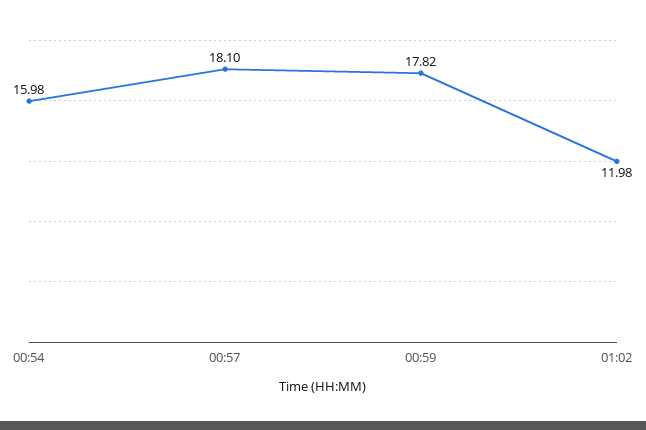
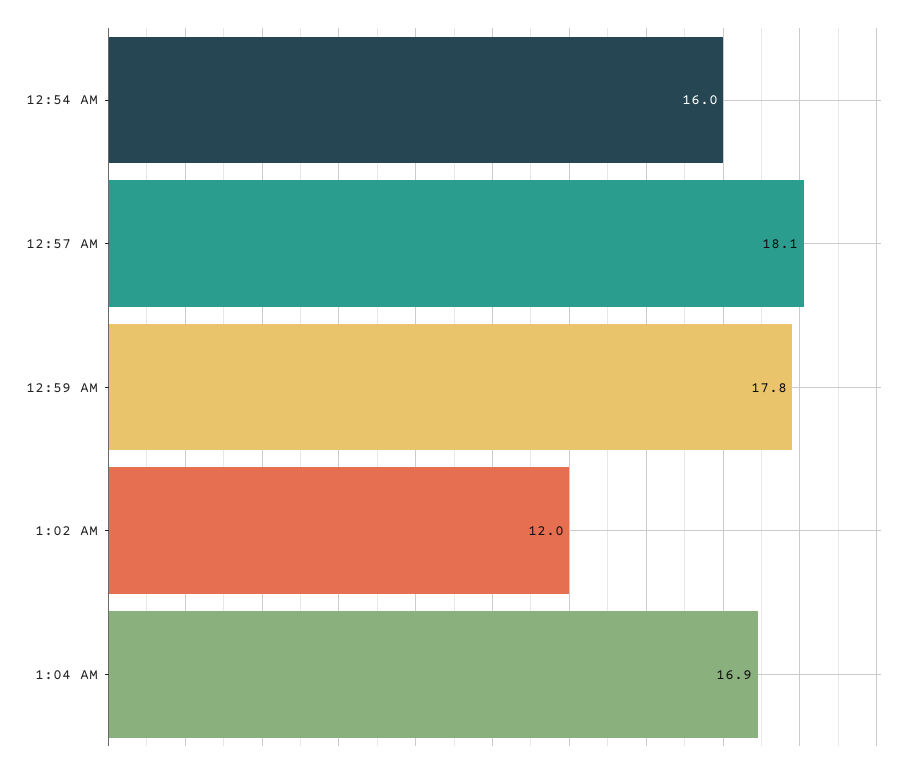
1:04 AM: none -> 16.9

